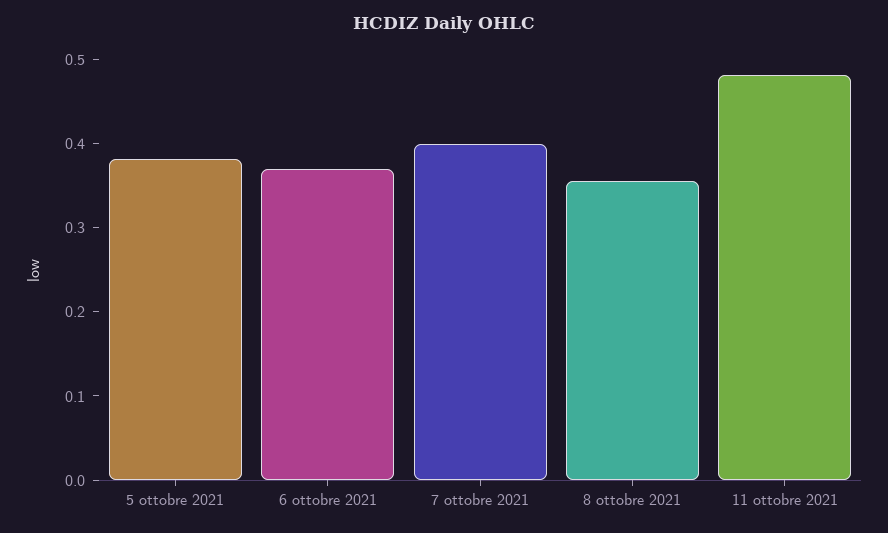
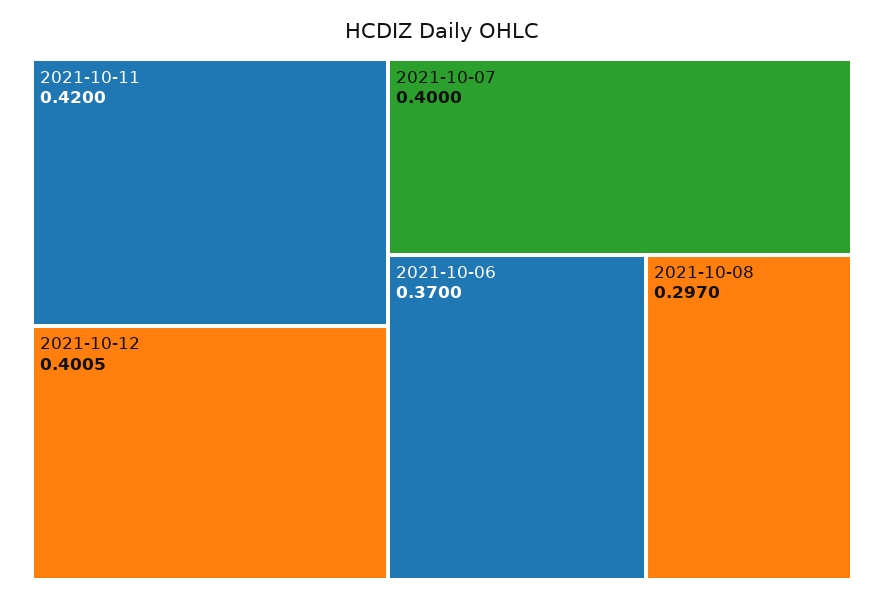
5 ottobre 2021: 0.38 -> none
8 ottobre 2021: 0.36 -> 0.297
11 ottobre 2021: 0.48 -> 0.42
2021-10-12: none -> 0.4005

